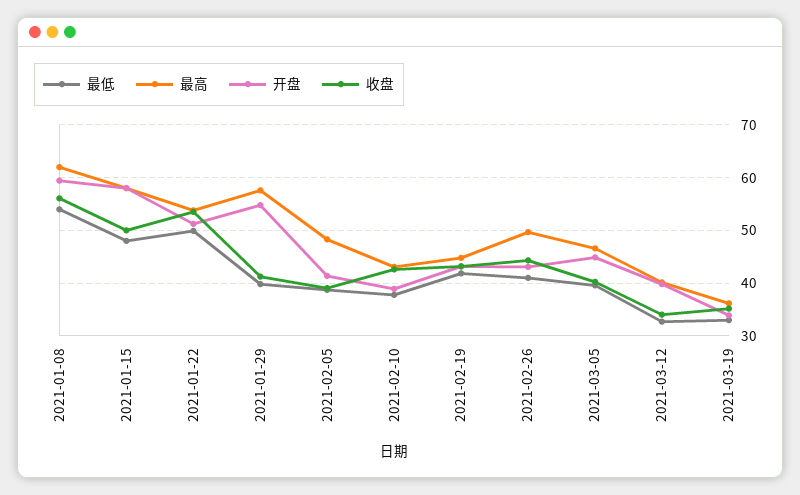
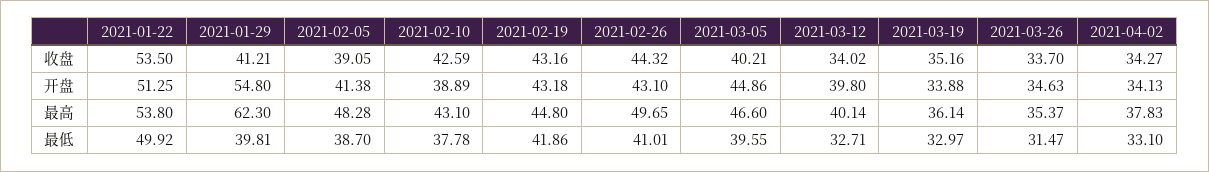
最低, 2021-01-08: 54 -> none
最高, 2021-01-08: 62 -> none
开盘, 2021-01-08: 60 -> none
收盘, 2021-01-08: 56 -> none
最低, 2021-01-15: 48 -> none
最高, 2021-01-15: 58 -> none
开盘, 2021-01-15: 58 -> none
收盘, 2021-01-15: 50 -> none
最高, 2021-01-29: 58 -> 62.3
收盘, 2021-03-26: none -> 33.7
收盘, 2021-04-02: none -> 34.27
开盘, 2021-03-26: none -> 34.63
开盘, 2021-04-02: none -> 34.13
最高, 2021-03-26: none -> 35.37
最高, 2021-04-02: none -> 37.83
最低, 2021-03-26: none -> 31.47
最低, 2021-04-02: none -> 33.1

